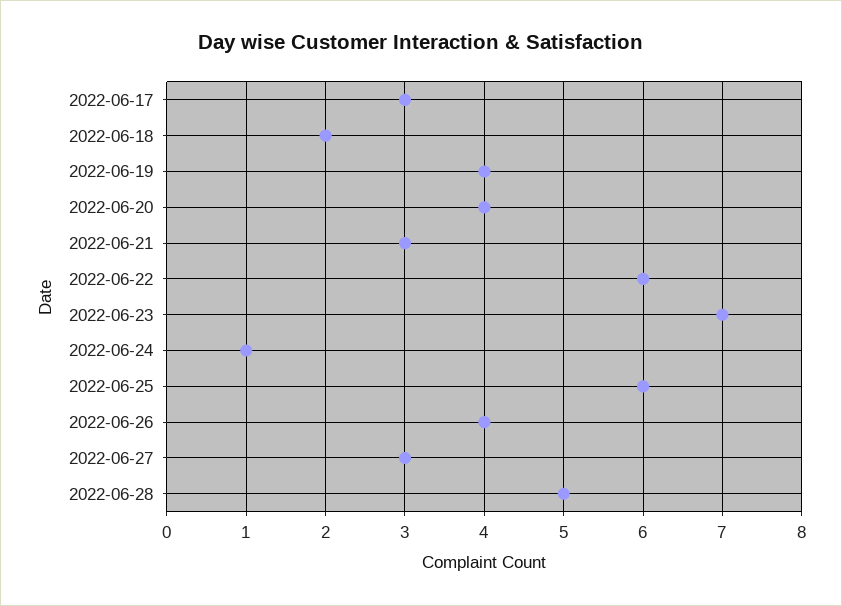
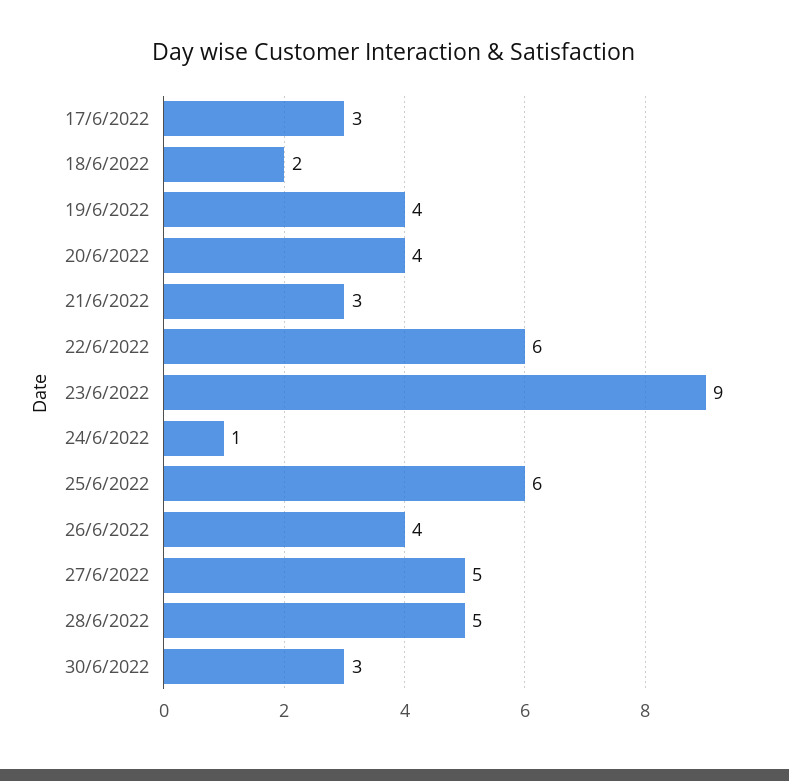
2022-06-23: 7 -> 9
2022-06-27: 3 -> 5
30/6/2022: none -> 3

